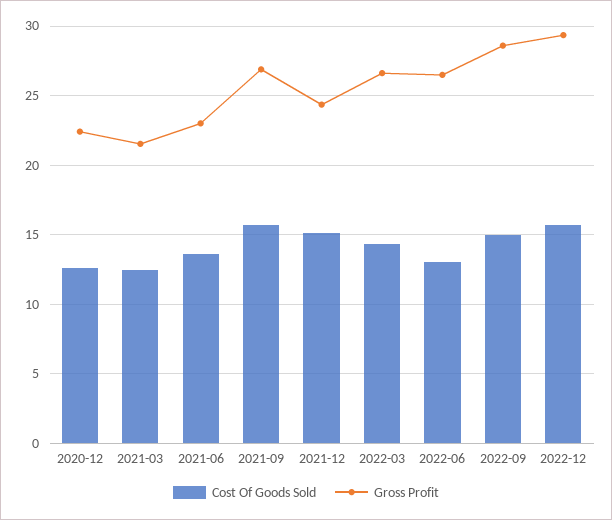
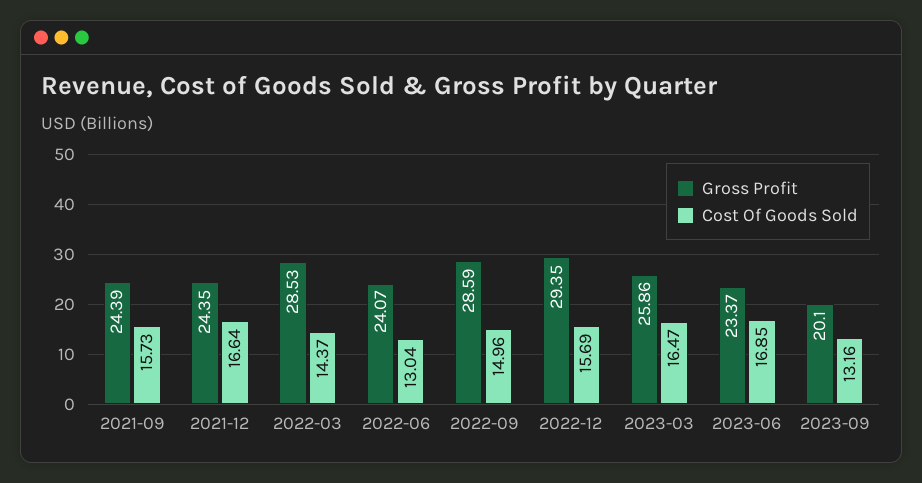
Cost Of Goods Sold, 2020-12: 12.5 -> none
Gross Profit, 2020-12: 22.5 -> none
Cost Of Goods Sold, 2021-03: 12.5 -> none
Gross Profit, 2021-03: 21.5 -> none
Cost Of Goods Sold, 2021-06: 13.5 -> none
Gross Profit, 2021-06: 23 -> none
Gross Profit, 2021-09: 27 -> 24.39
Cost Of Goods Sold, 2021-12: 15 -> 16.64
Gross Profit, 2022-03: 26.5 -> 28.53
Gross Profit, 2022-06: 26.5 -> 24.07
Gross Profit, 2023-03: none -> 25.86
Cost Of Goods Sold, 2023-03: none -> 16.47
Gross Profit, 2023-06: none -> 23.37
Cost Of Goods Sold, 2023-06: none -> 16.85
Gross Profit, 2023-09: none -> 20.1
Cost Of Goods Sold, 2023-09: none -> 13.16

